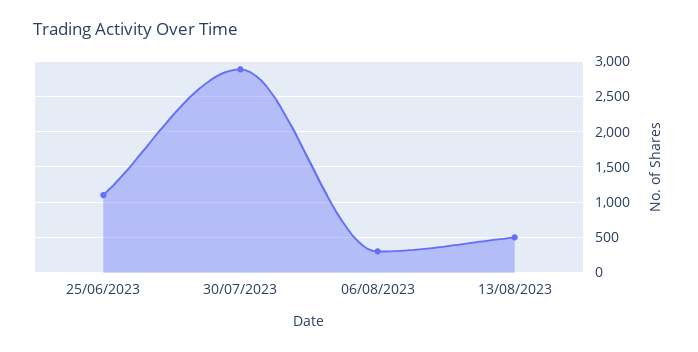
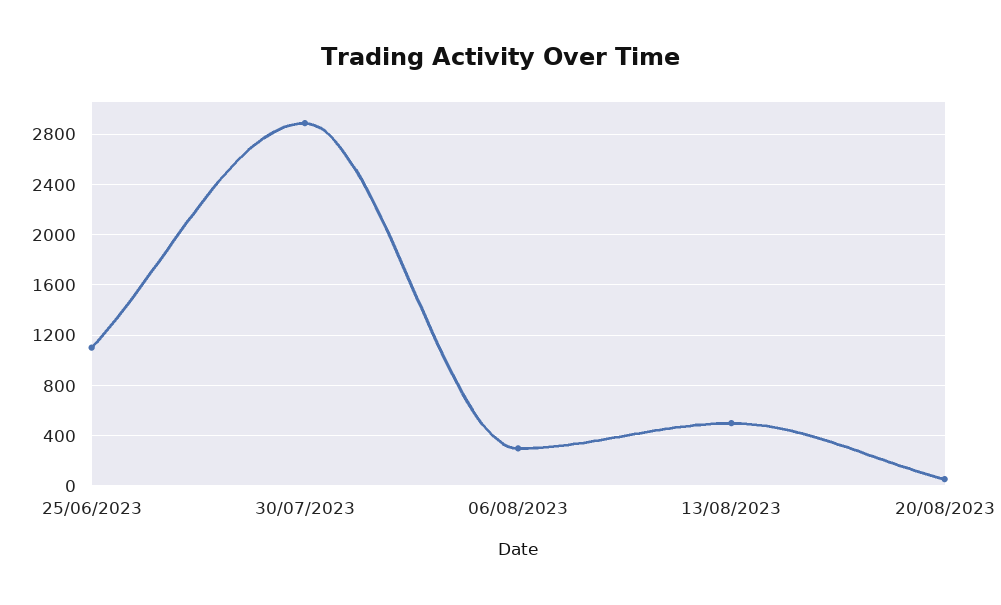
20/08/2023: none -> 50

